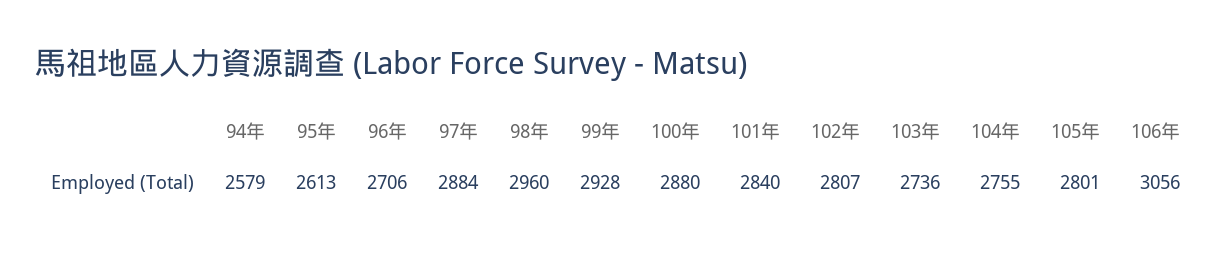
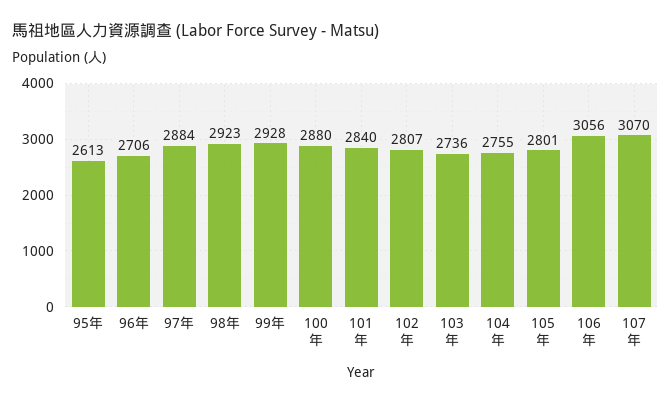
94年: 2579 -> none
98年: 2960 -> 2923
107年: none -> 3070

